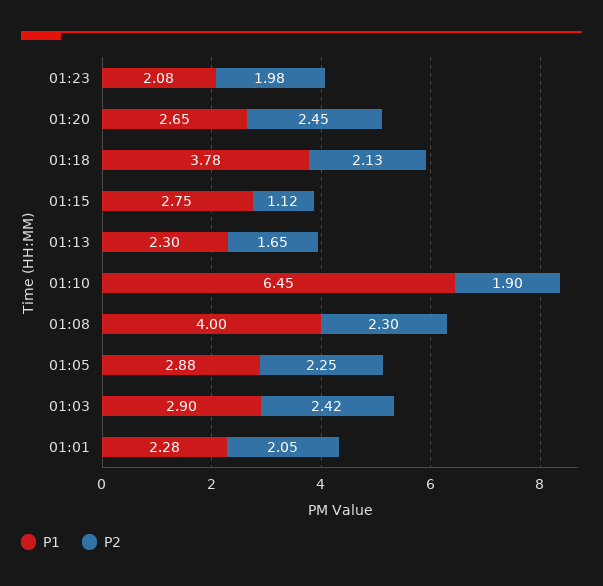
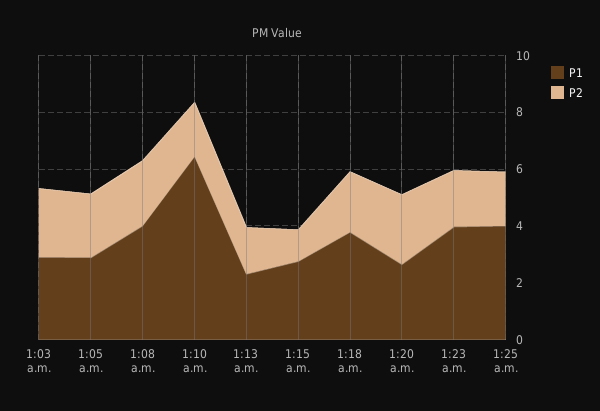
P1, 01:23: 2.08 -> 4
P1, 01:01: 2.28 -> none
P2, 01:01: 2.05 -> none
P1, 1:25 a.m.: none -> 4
P2, 1:25 a.m.: none -> 2

